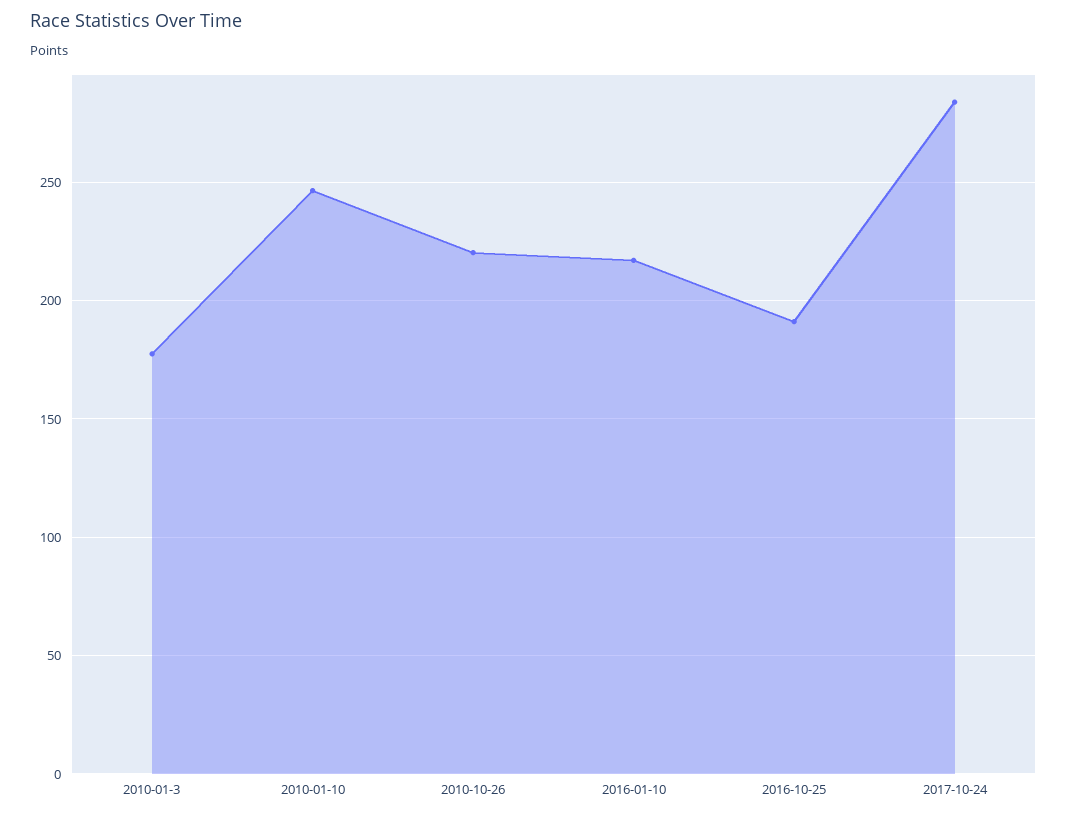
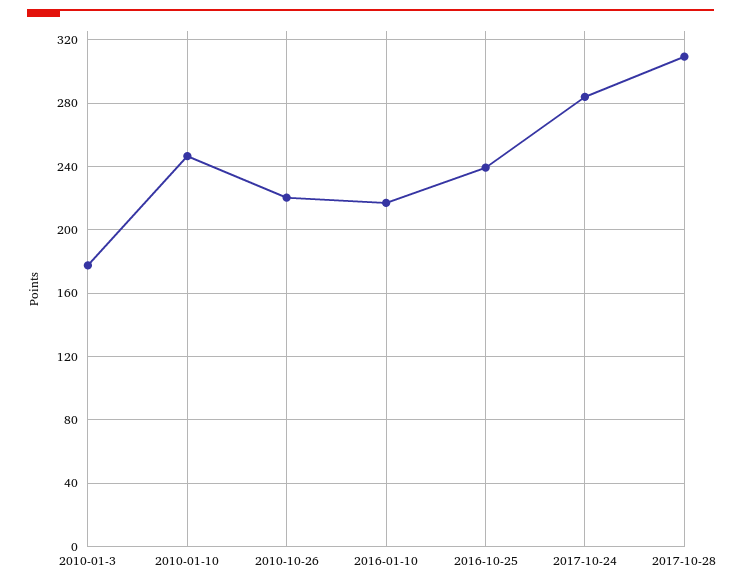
2016-10-25: 190 -> 240
2017-10-28: none -> 310

